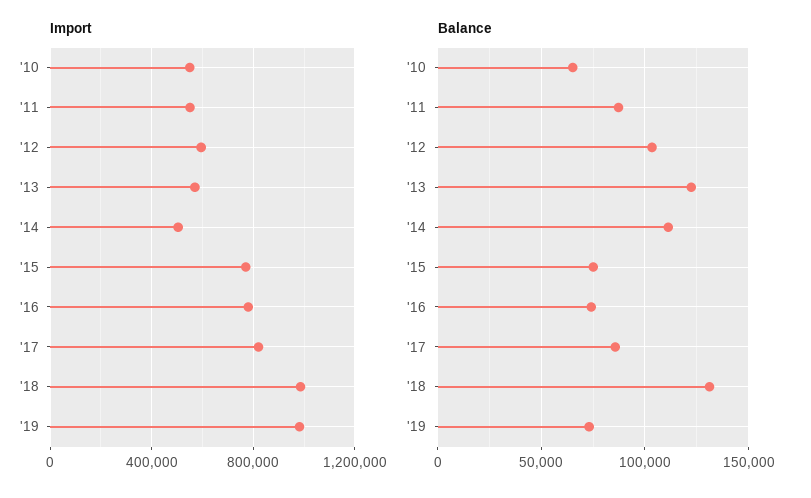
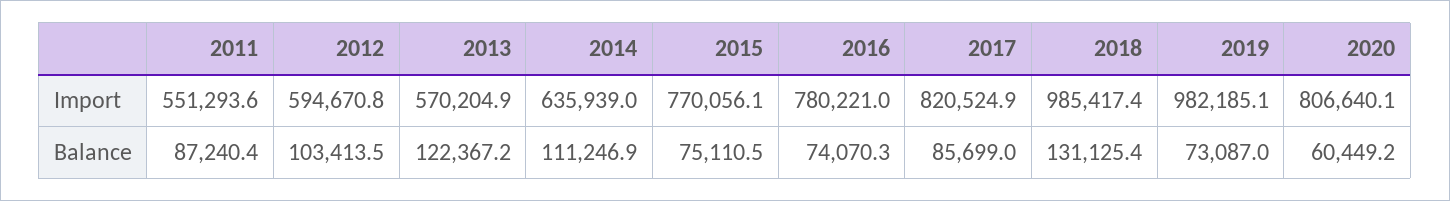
Import, '10: 550000 -> none
Import, '14: 500000 -> 635939
Balance, '10: 65000 -> none
Import, 2020: none -> 806640.1
Balance, 2020: none -> 60449.2

